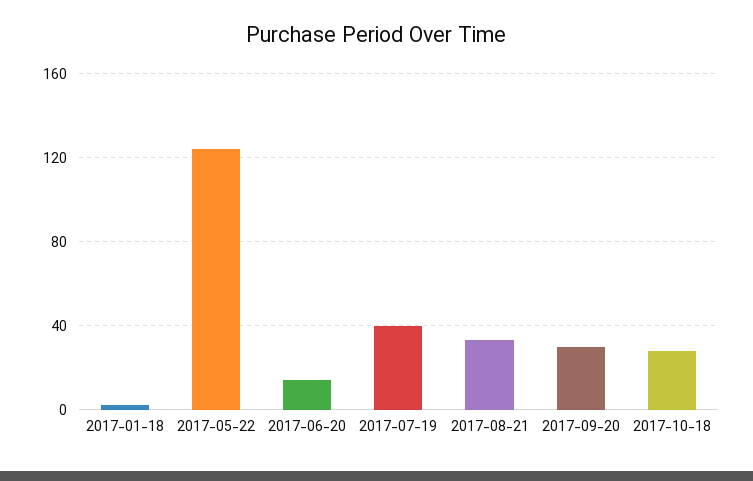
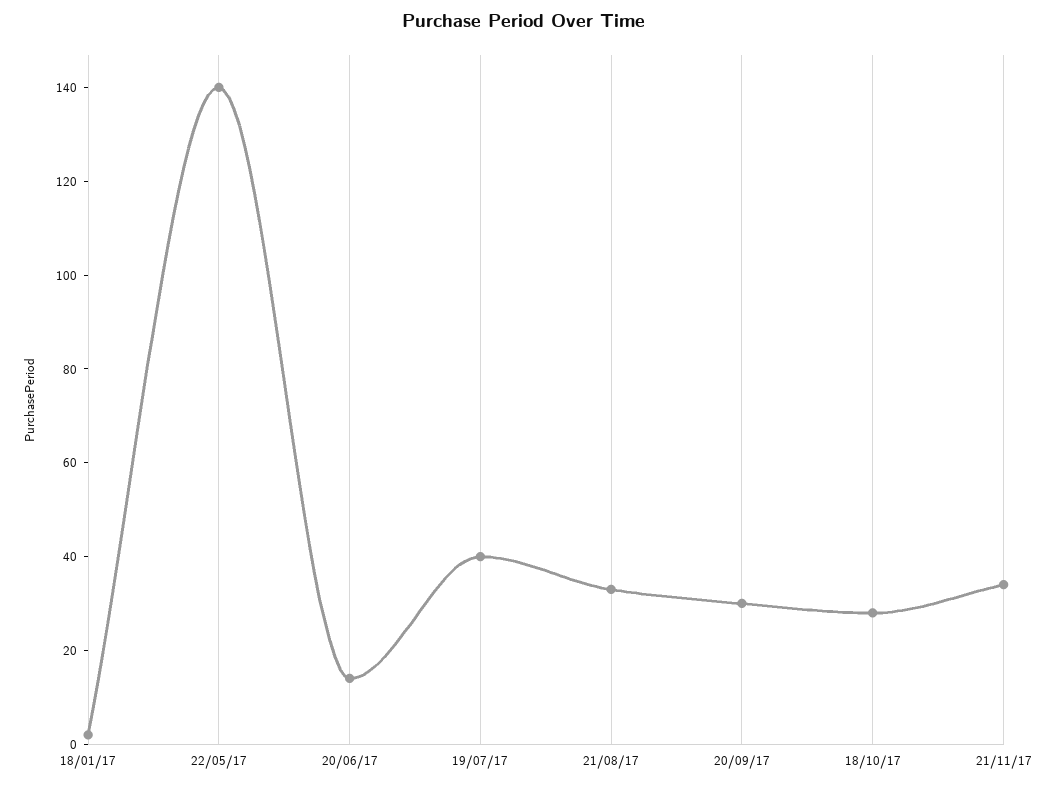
2017-05-22: 125 -> 140
21/11/17: none -> 35

